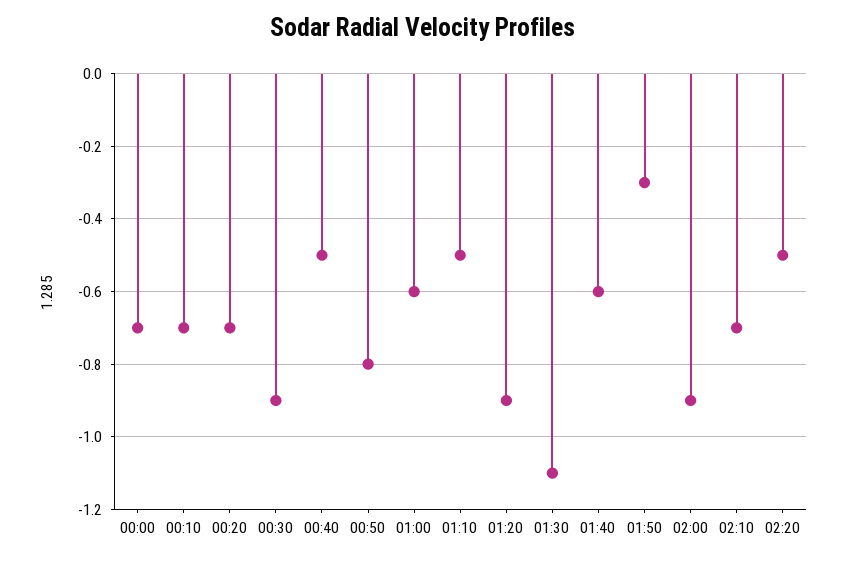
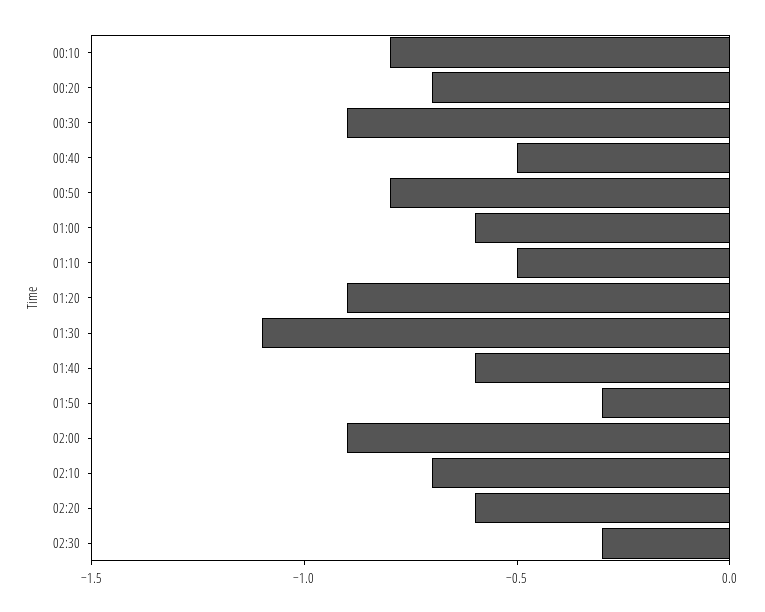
00:00: -0.7 -> none
00:10: -0.7 -> -0.8
02:20: -0.5 -> -0.6
02:30: none -> -0.3

